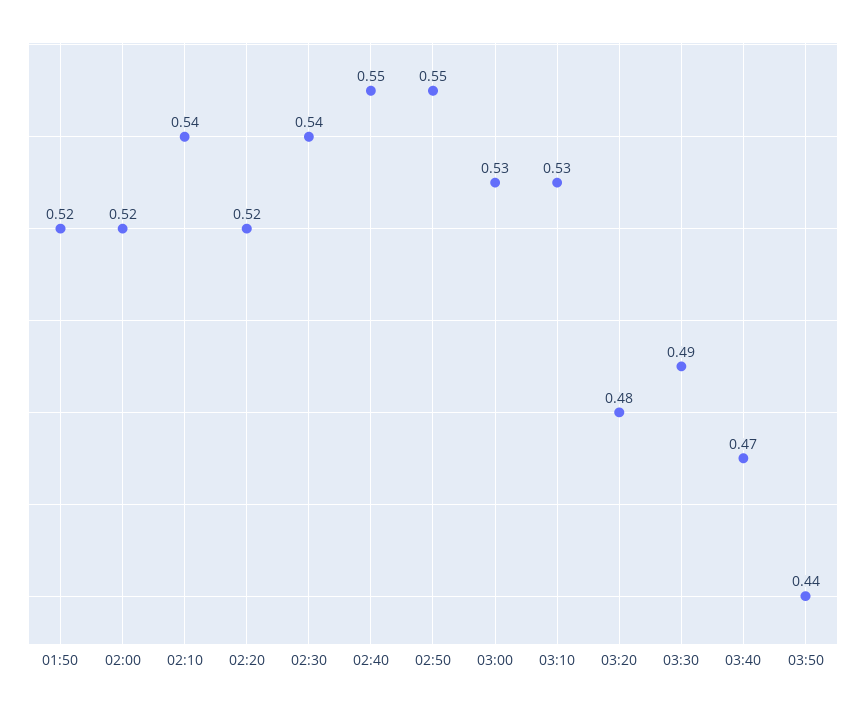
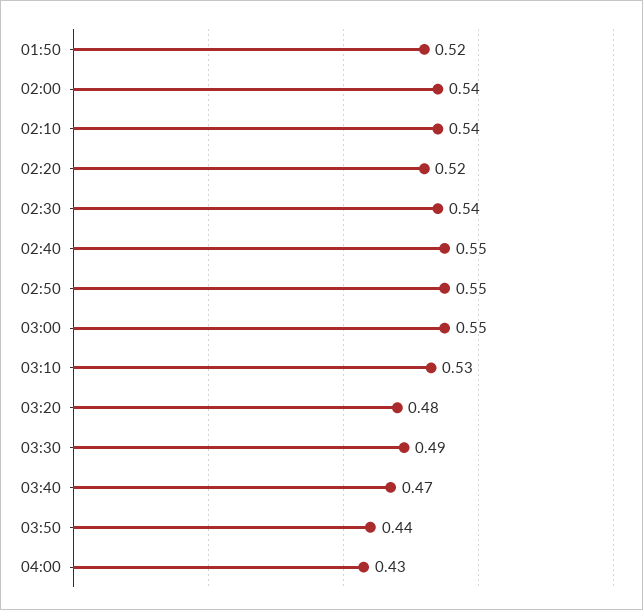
02:00: 0.52 -> 0.54
03:00: 0.53 -> 0.55
04:00: none -> 0.43

